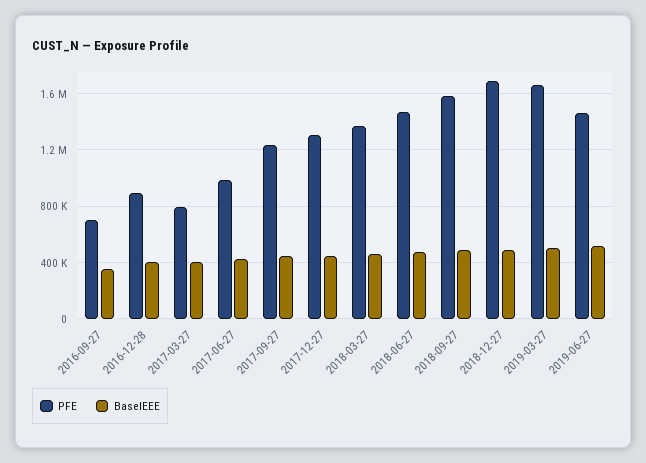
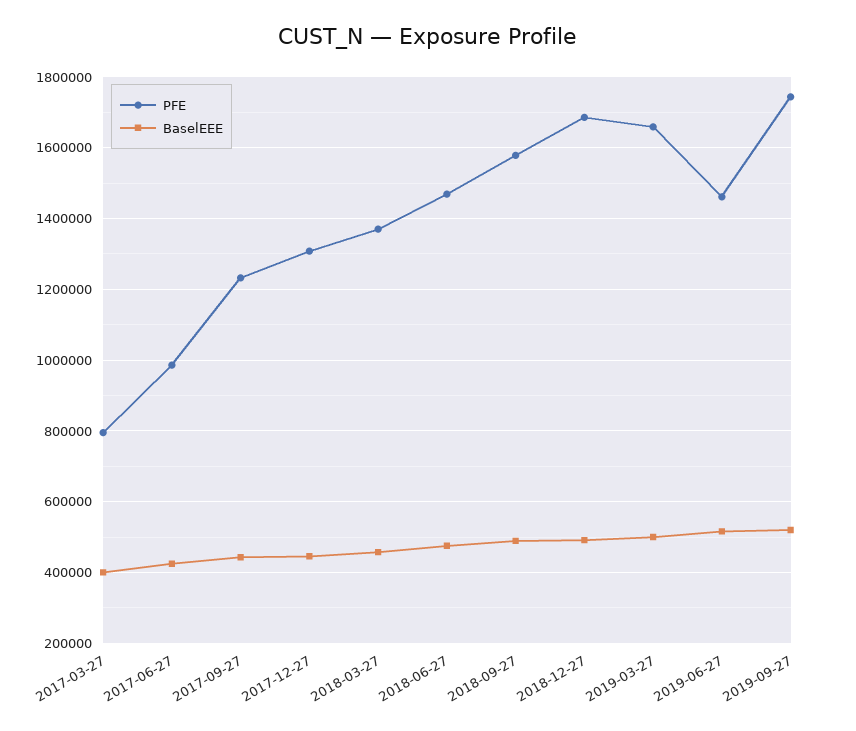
PFE, 2016-09-27: 700000 -> none
BaselEEE, 2016-09-27: 350000 -> none
PFE, 2016-12-28: 900000 -> none
BaselEEE, 2016-12-28: 400000 -> none
PFE, 2019-09-27: none -> 1740000
BaselEEE, 2019-09-27: none -> 520000

